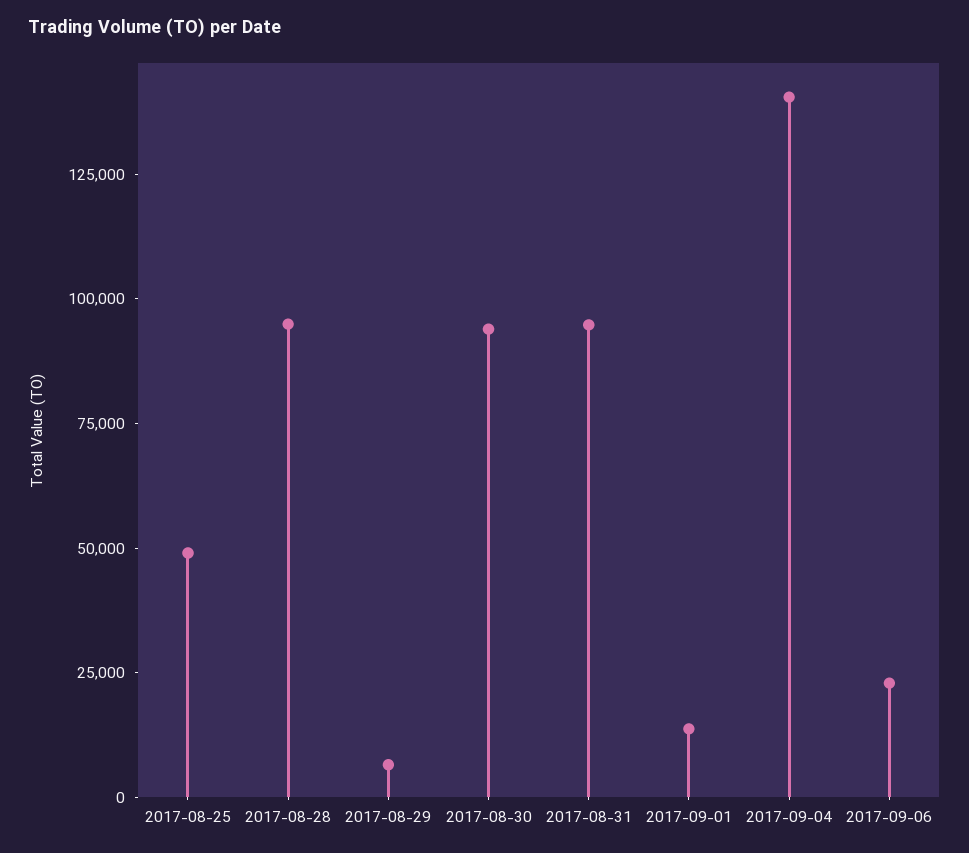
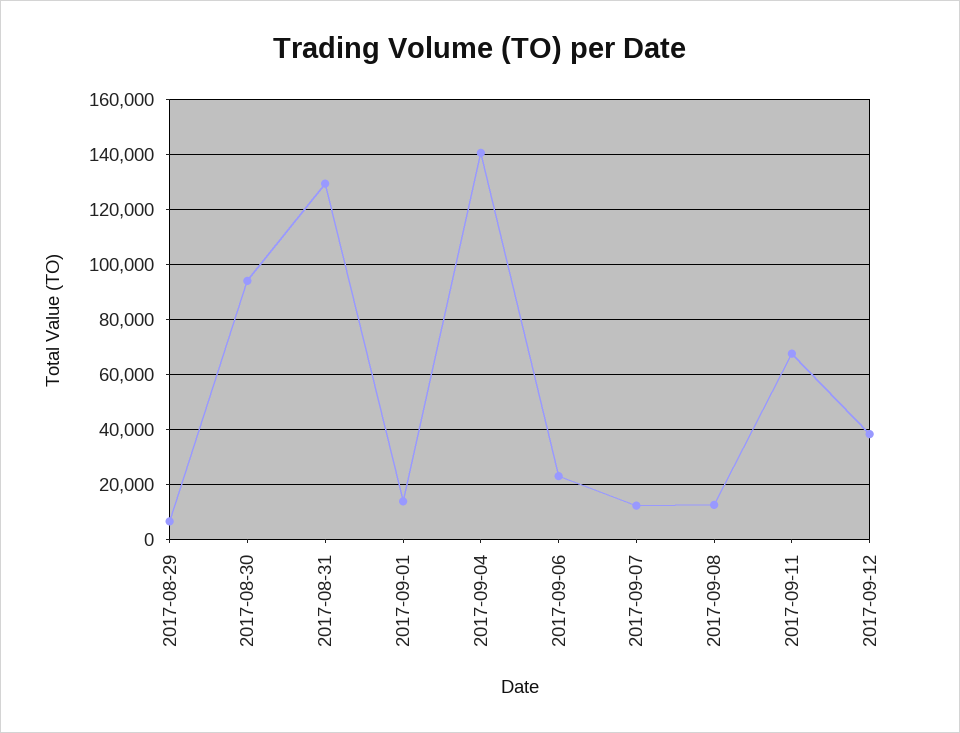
2017-08-25: 50000 -> none
2017-08-28: 95000 -> none
2017-08-31: 95000 -> 130000
2017-09-07: none -> 12500
2017-09-08: none -> 12500
2017-09-11: none -> 67500
2017-09-12: none -> 37500

